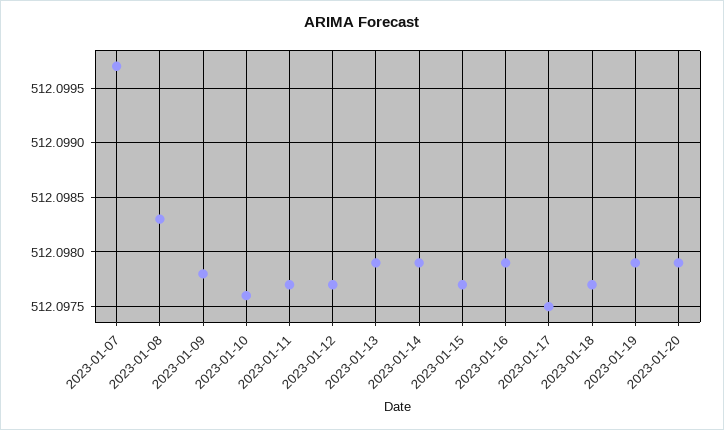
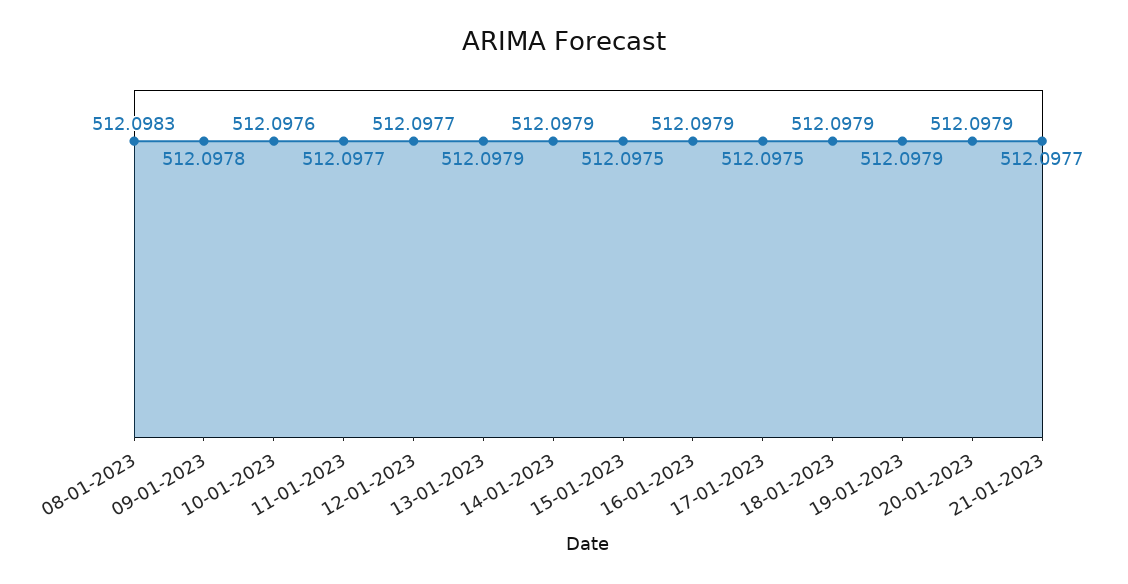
2023-01-07: 512.0997 -> none
2023-01-15: 512.0977 -> 512.0975
2023-01-18: 512.0977 -> 512.0979
21-01-2023: none -> 512.0977

